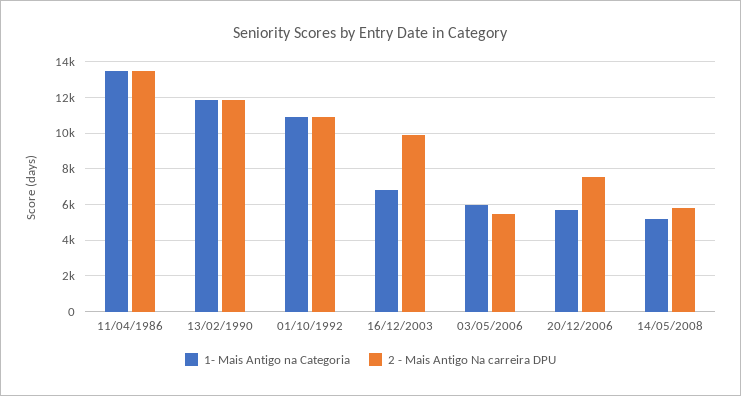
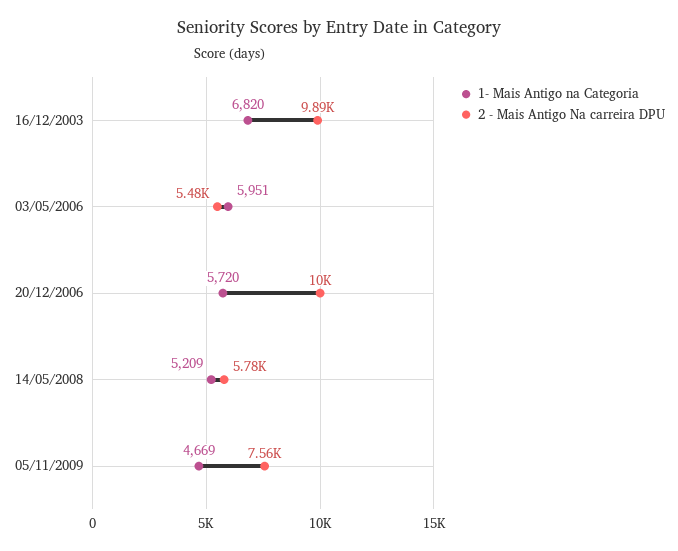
1- Mais Antigo na Categoria, 11/04/1986: 13500 -> none
2 - Mais Antigo Na carreira DPU, 11/04/1986: 13500 -> none
1- Mais Antigo na Categoria, 13/02/1990: 12000 -> none
2 - Mais Antigo Na carreira DPU, 13/02/1990: 12000 -> none
1- Mais Antigo na Categoria, 01/10/1992: 11000 -> none
2 - Mais Antigo Na carreira DPU, 01/10/1992: 11000 -> none
2 - Mais Antigo Na carreira DPU, 20/12/2006: 7500 -> 10000
1- Mais Antigo na Categoria, 05/11/2009: none -> 4669
2 - Mais Antigo Na carreira DPU, 05/11/2009: none -> 7560

